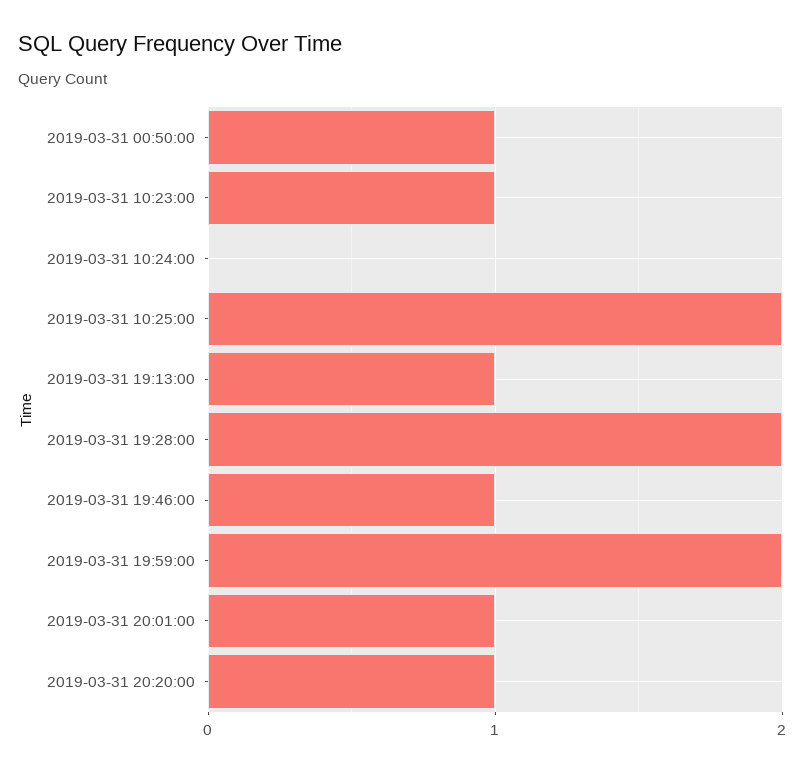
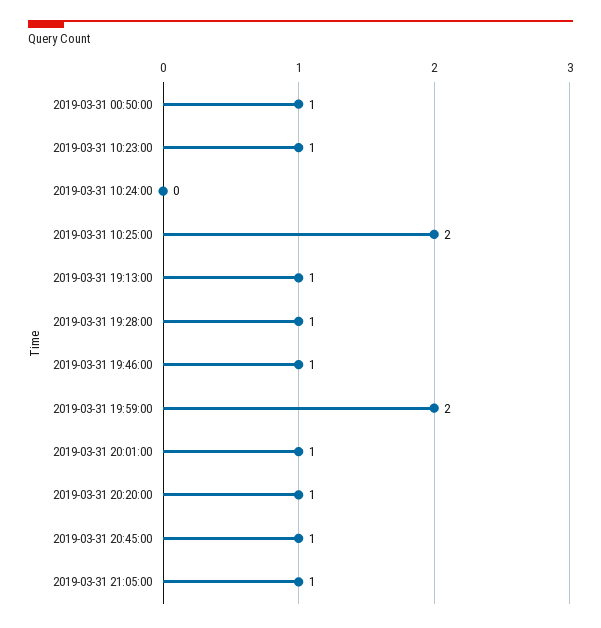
2019-03-31 19:28:00: 2 -> 1
2019-03-31 20:45:00: none -> 1
2019-03-31 21:05:00: none -> 1

